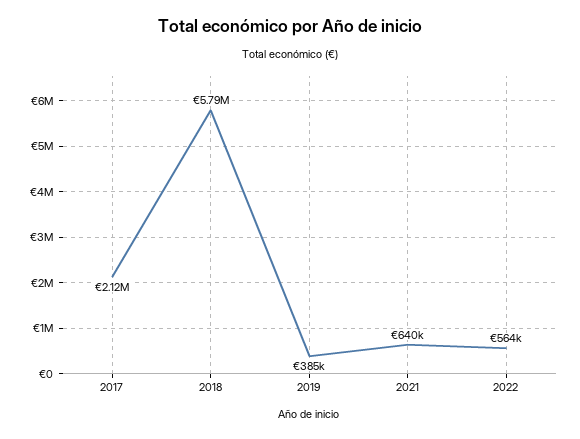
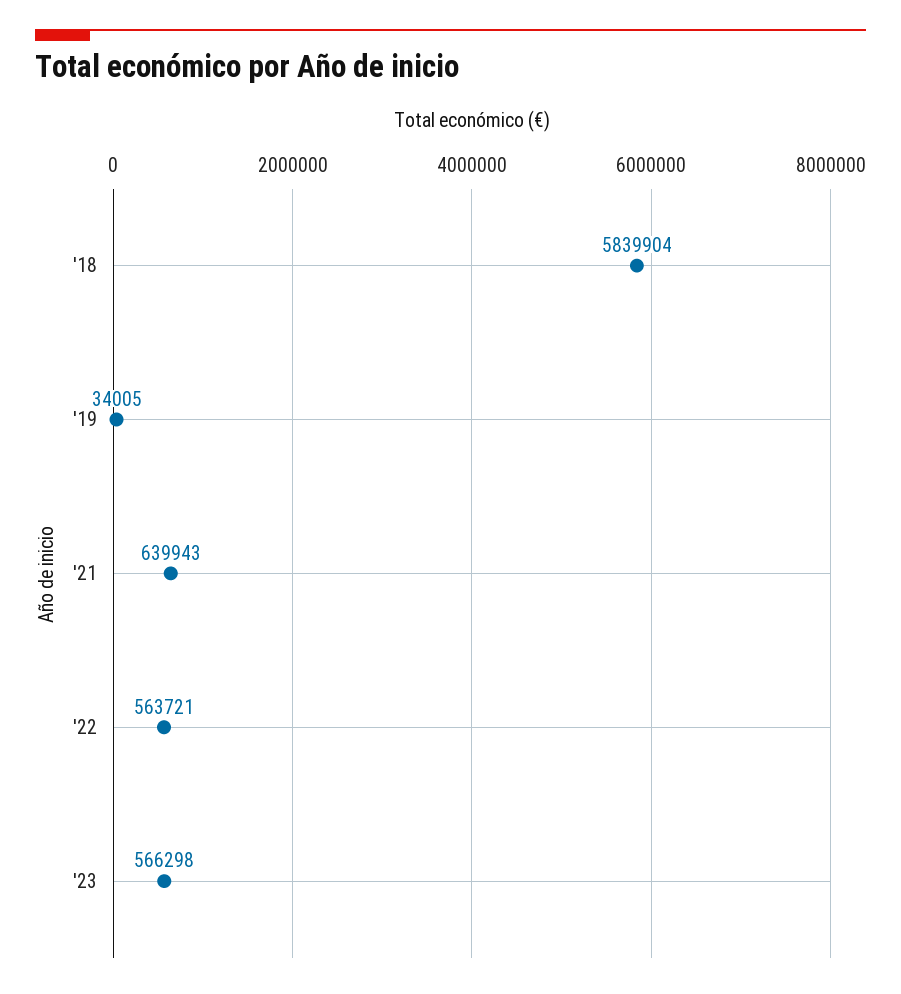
2017: 2120000 -> none
2018: 5790000 -> 5839904
2019: 385000 -> 34005
'23: none -> 566298

